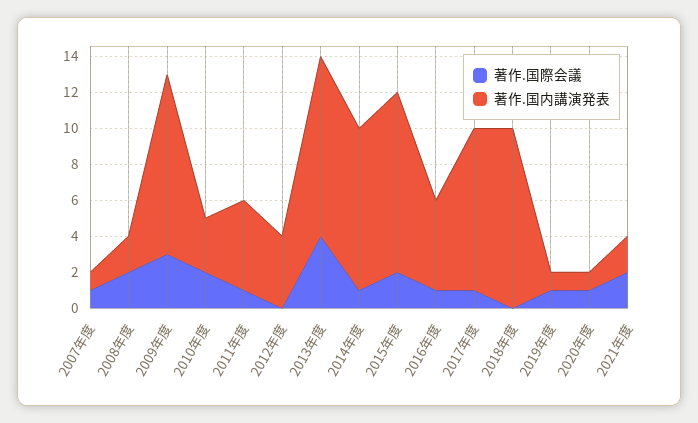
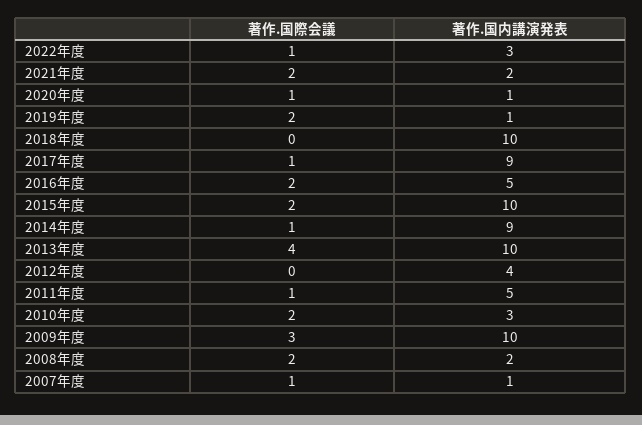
著作.国際会議, 2016年度: 1 -> 2
著作.国際会議, 2019年度: 1 -> 2
著作.国際会議, 2022年度: none -> 1
著作.国内講演発表, 2022年度: none -> 3

